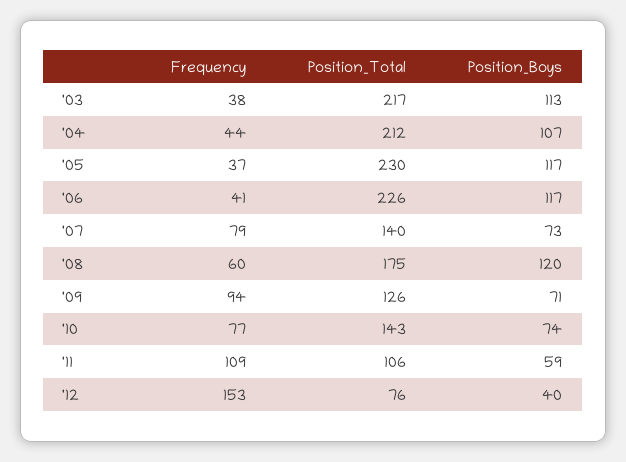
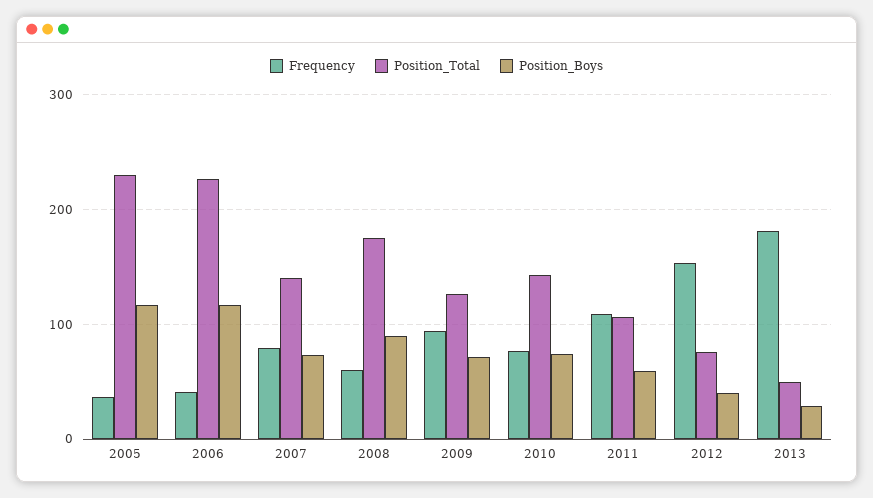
Frequency, '03: 38 -> none
Position_Total, '03: 217 -> none
Position_Boys, '03: 113 -> none
Frequency, '04: 44 -> none
Position_Total, '04: 212 -> none
Position_Boys, '04: 107 -> none
Position_Boys, '08: 120 -> 90
Frequency, 2013: none -> 180
Position_Total, 2013: none -> 50
Position_Boys, 2013: none -> 30

